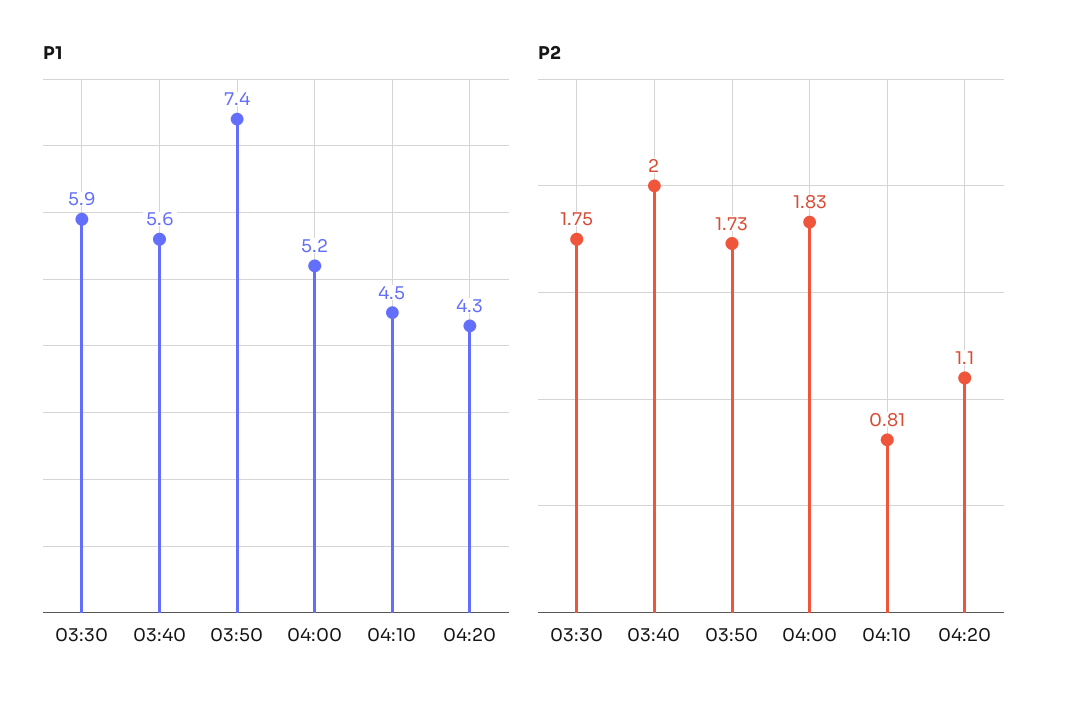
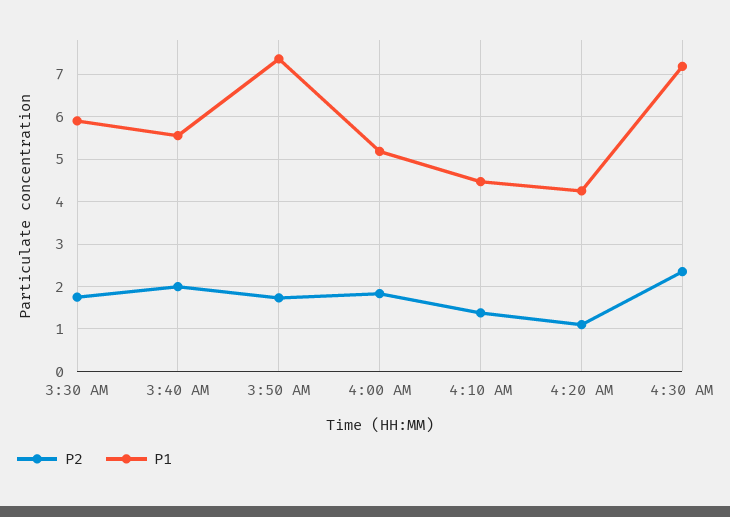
P2, 04:10: 0.81 -> 1.4
P2, 4:30 AM: none -> 2.4
P1, 4:30 AM: none -> 7.2

